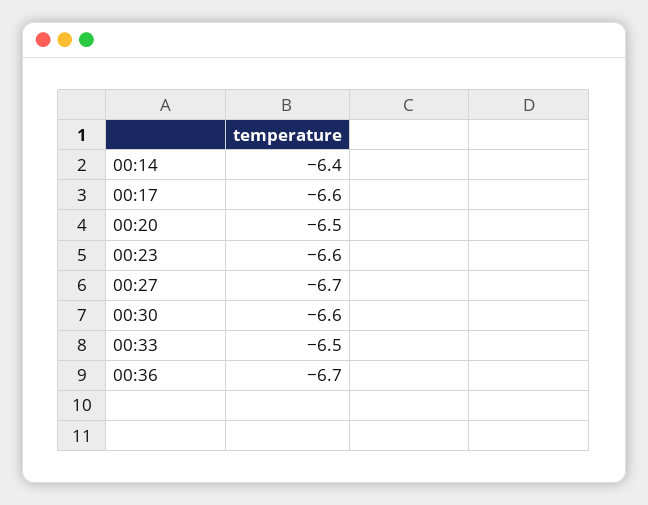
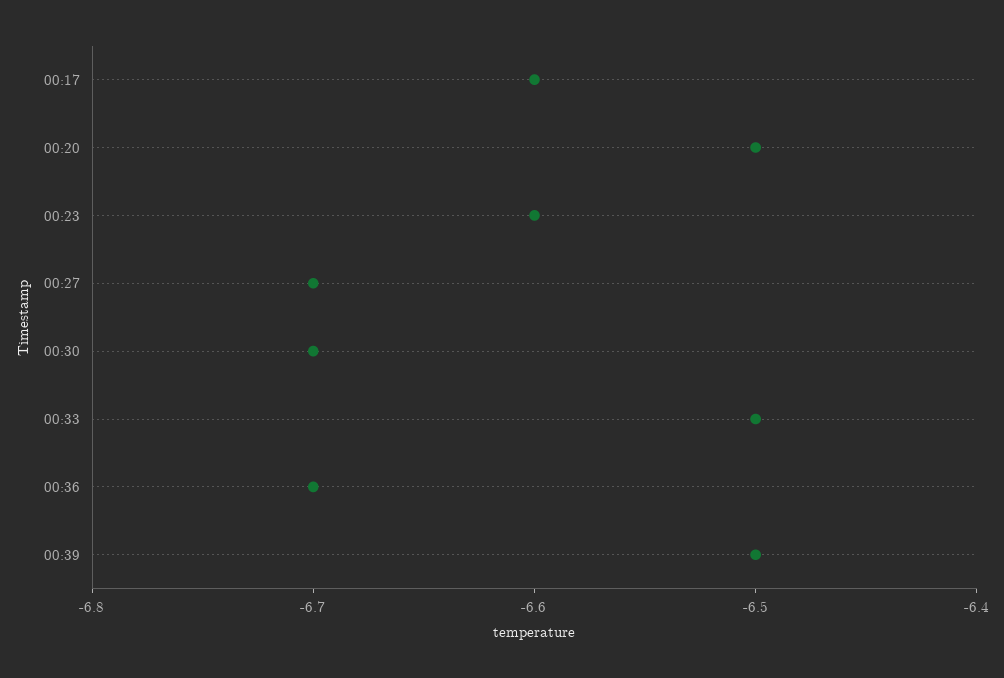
00:14: -6.4 -> none
00:30: -6.6 -> -6.7
00:39: none -> -6.5

